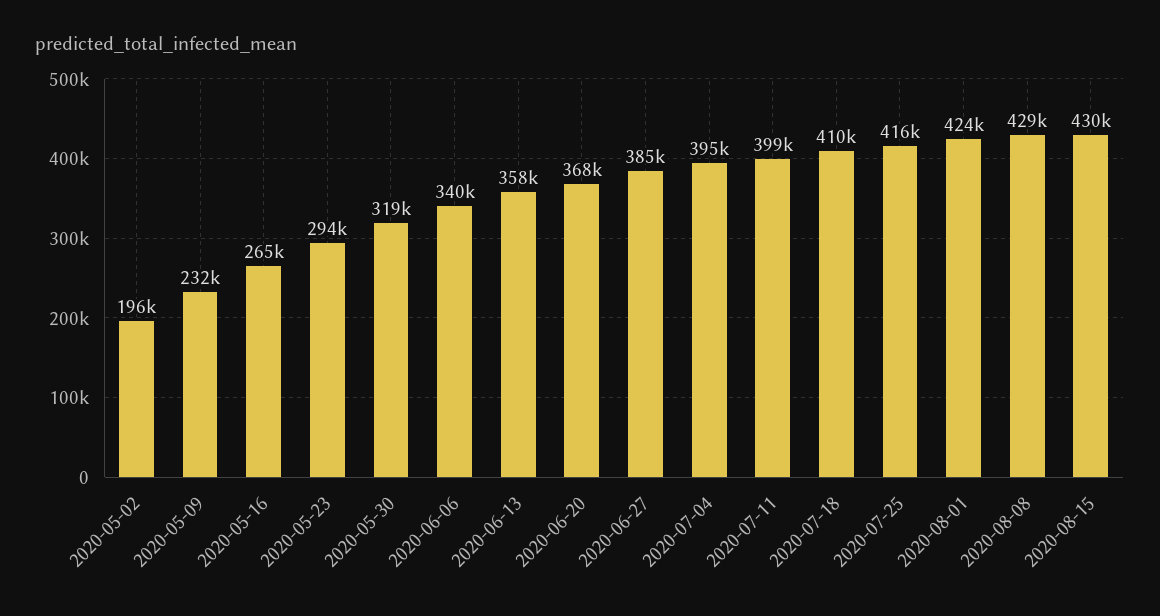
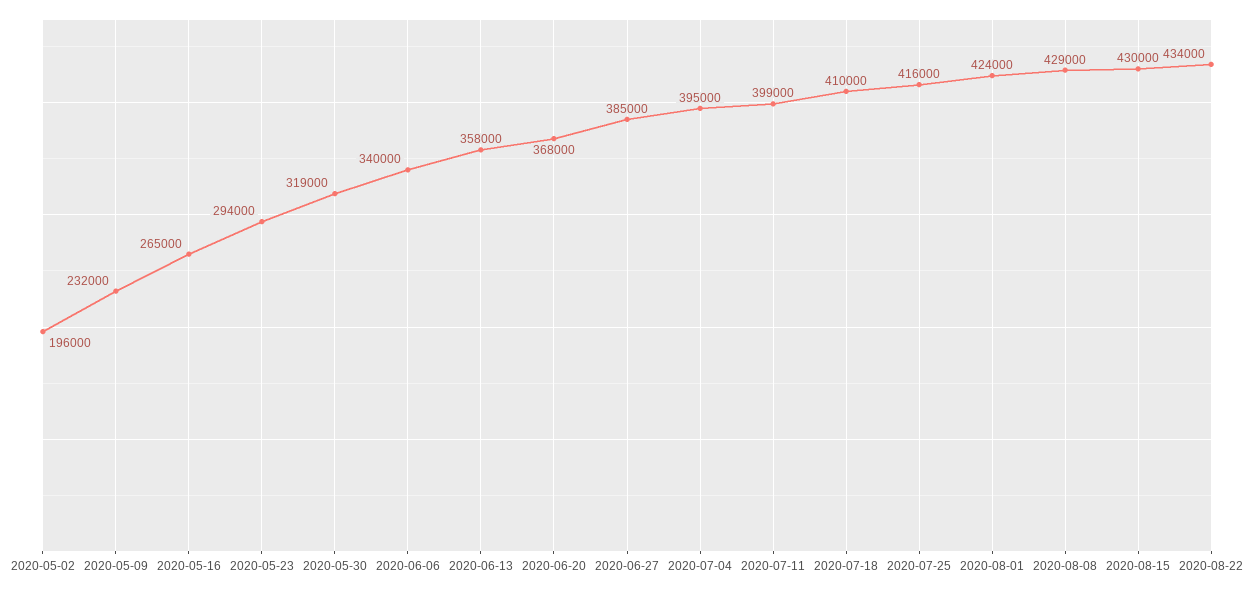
2020-08-22: none -> 434000

